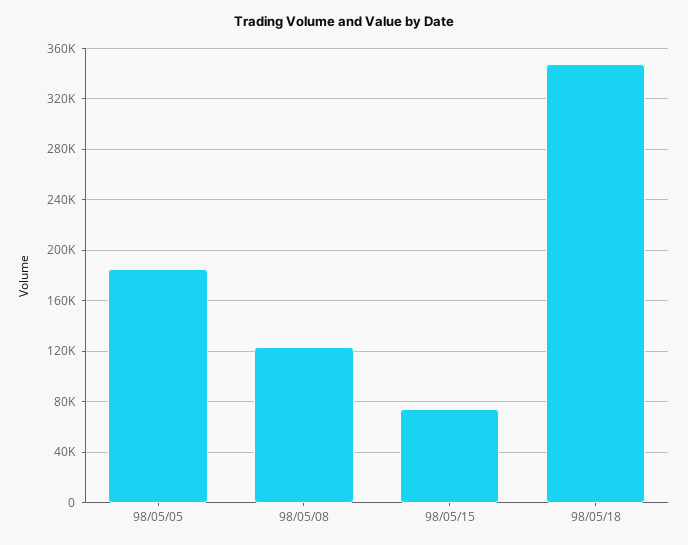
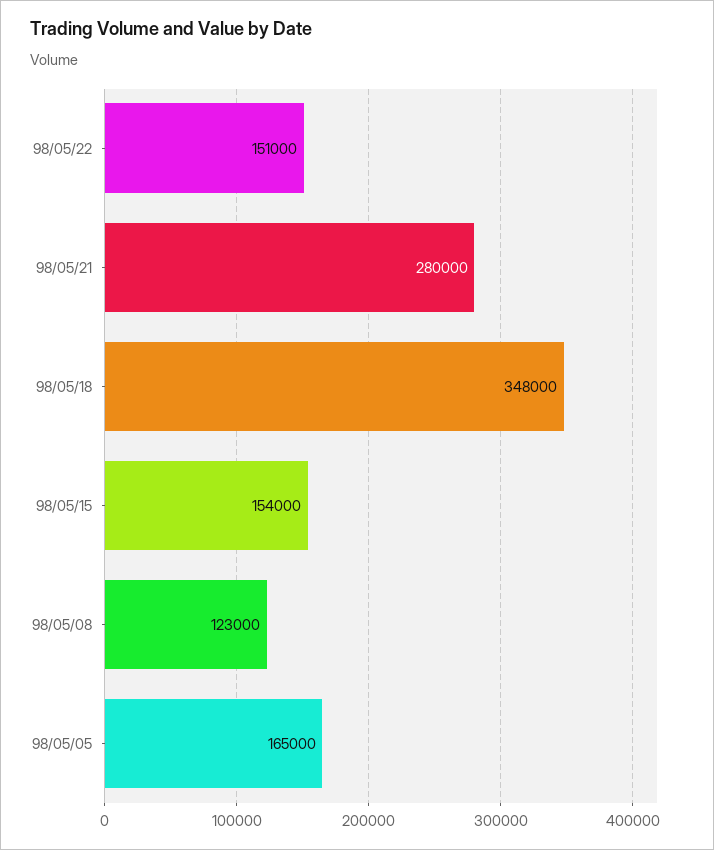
98/05/05: 185000 -> 165000
98/05/15: 75000 -> 154000
98/05/22: none -> 151000
98/05/21: none -> 280000

